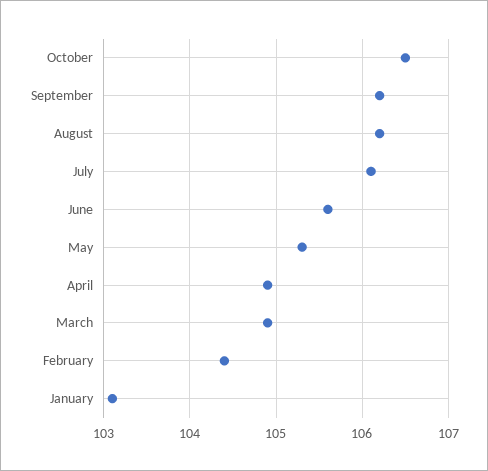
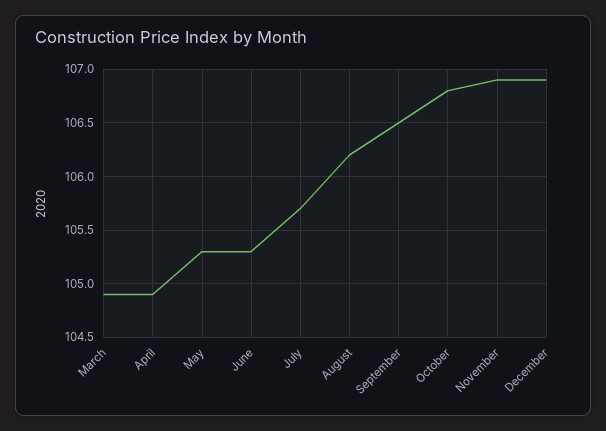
October: 106.5 -> 106.8
September: 106.2 -> 106.5
July: 106.1 -> 105.7
June: 105.6 -> 105.3
February: 104.4 -> none
January: 103.1 -> none
November: none -> 106.9
December: none -> 106.9

